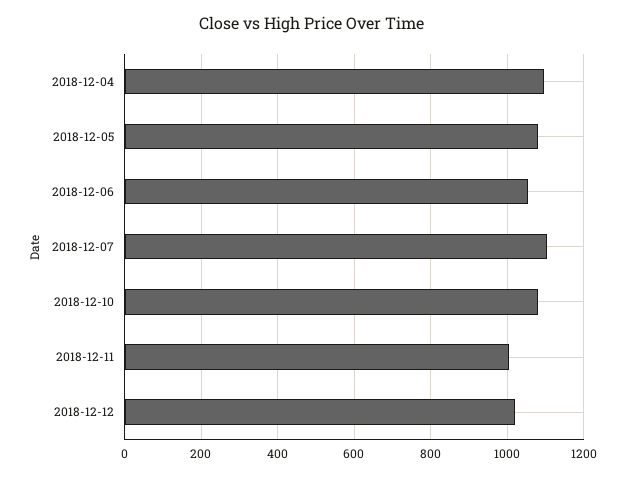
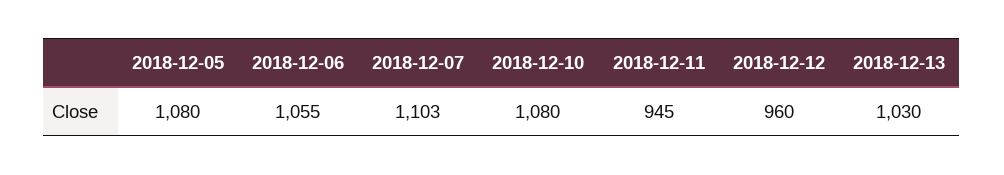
2018-12-04: 1100 -> none
2018-12-11: 1000 -> 945
2018-12-12: 1020 -> 960
2018-12-13: none -> 1030

